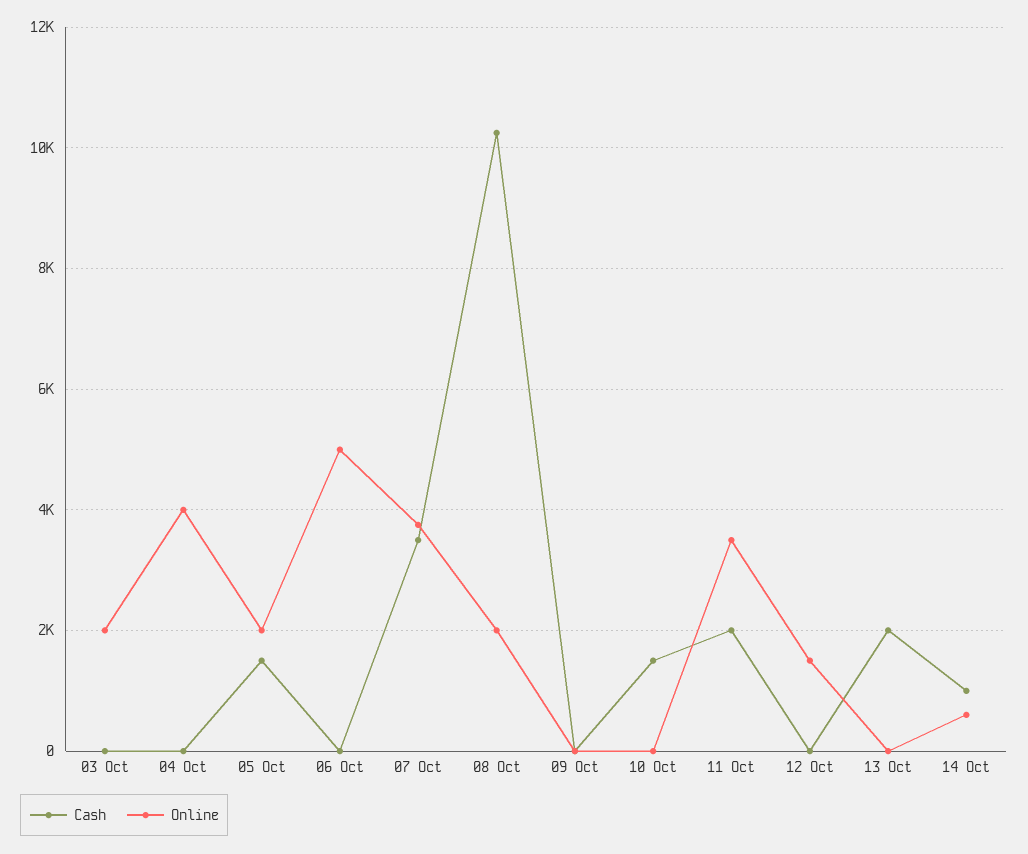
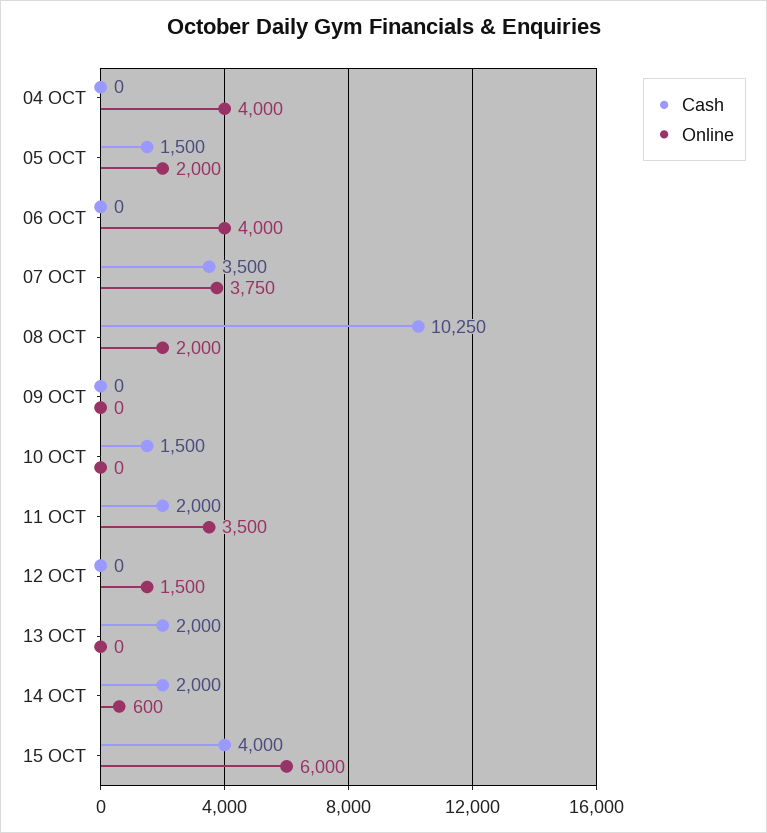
Cash, 03 Oct: 0 -> none
Online, 03 Oct: 2000 -> none
Online, 06 Oct: 5000 -> 4000
Cash, 14 Oct: 1000 -> 2000
Cash, 15 OCT: none -> 4000
Online, 15 OCT: none -> 6000

